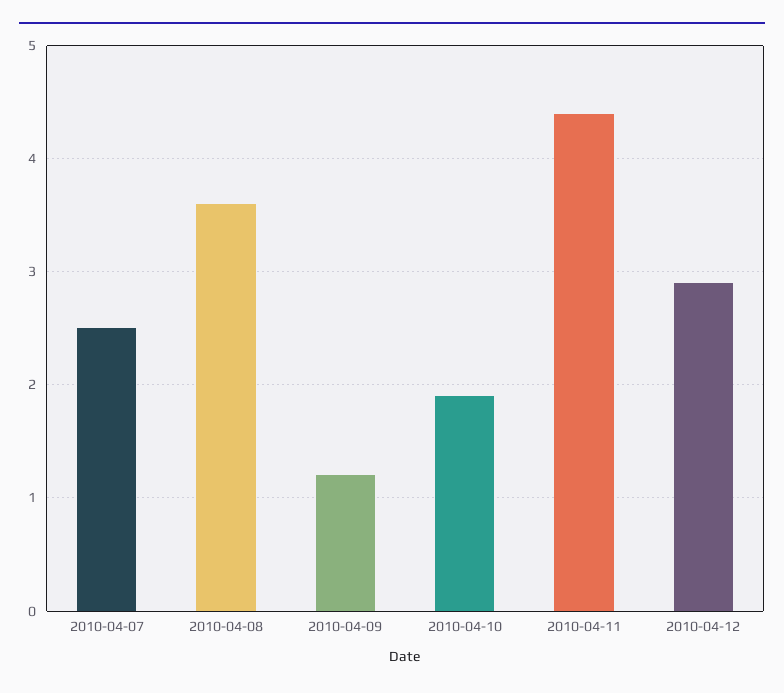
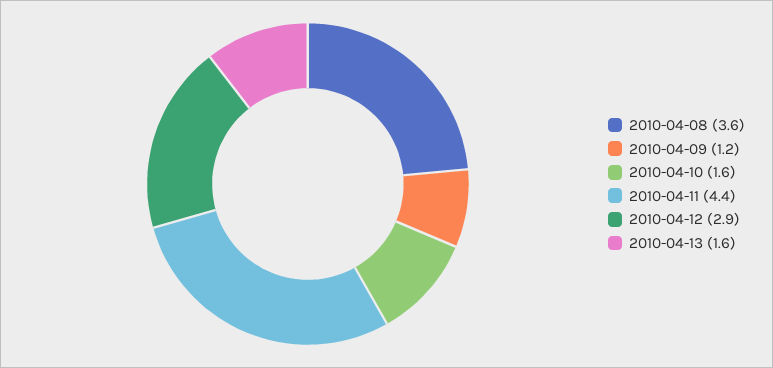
2010-04-07: 2.5 -> none
2010-04-10: 1.9 -> 1.6
2010-04-13: none -> 1.6

